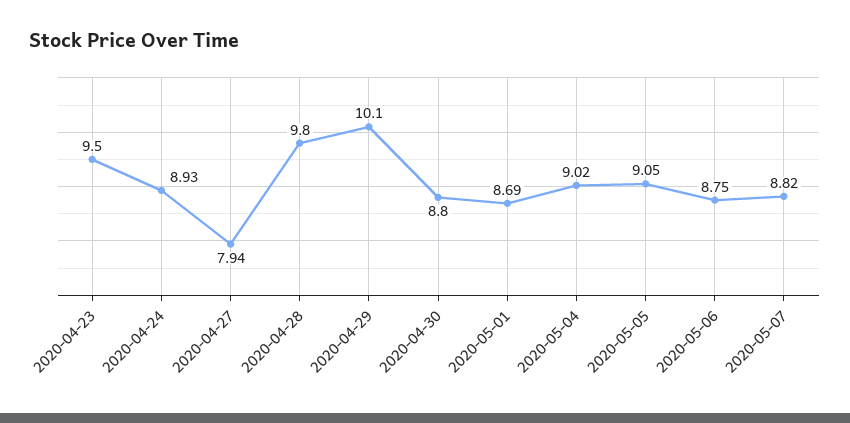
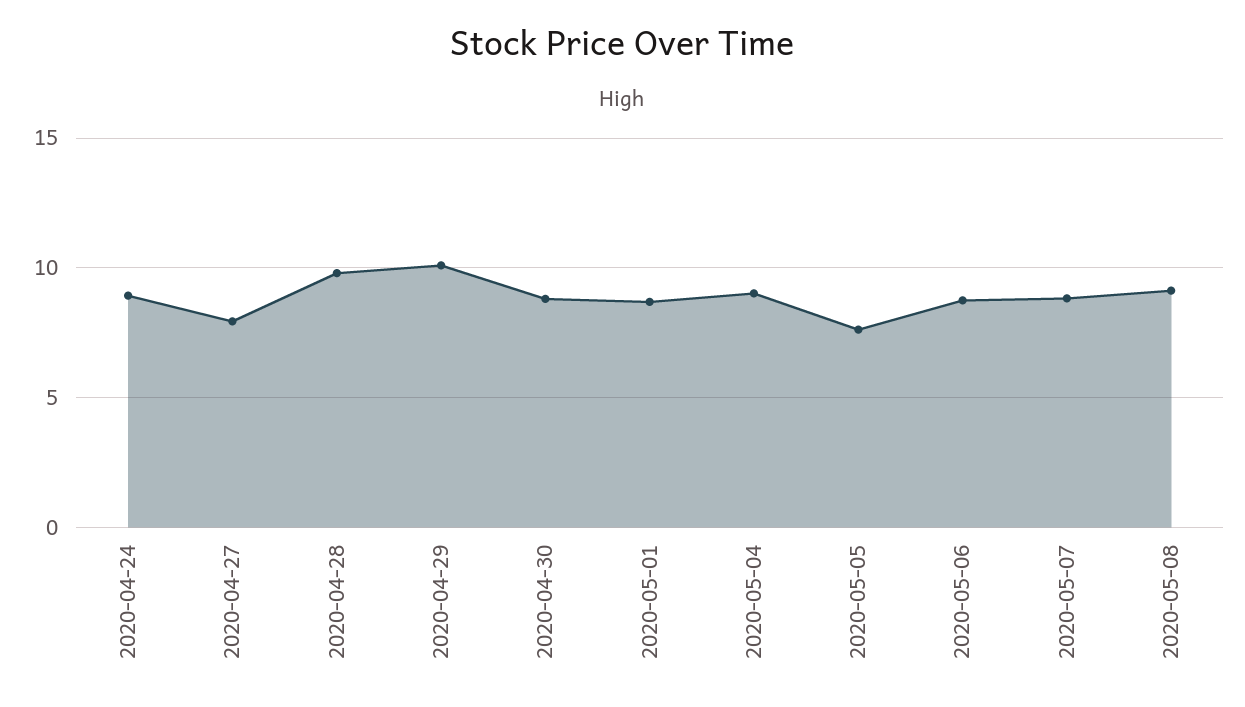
2020-04-23: 9.5 -> none
2020-05-05: 9.05 -> 7.5
2020-05-08: none -> 9

